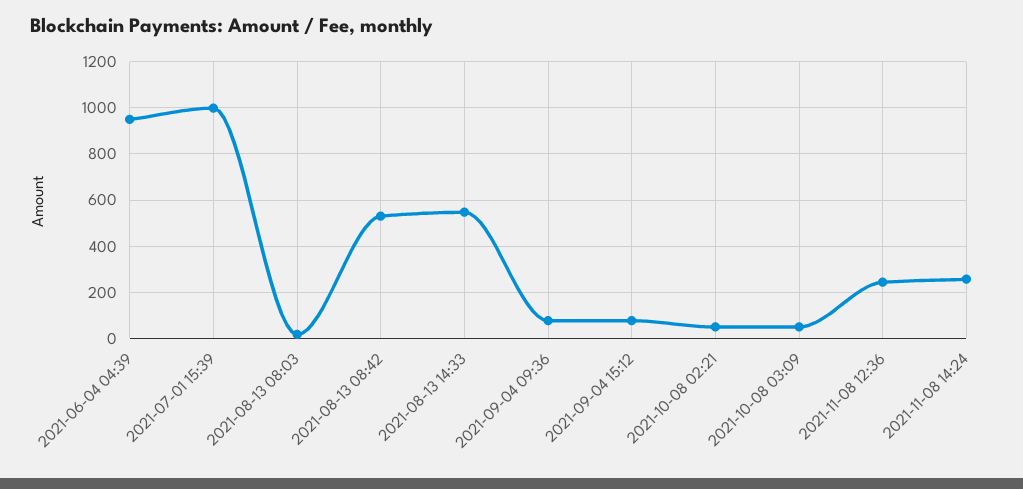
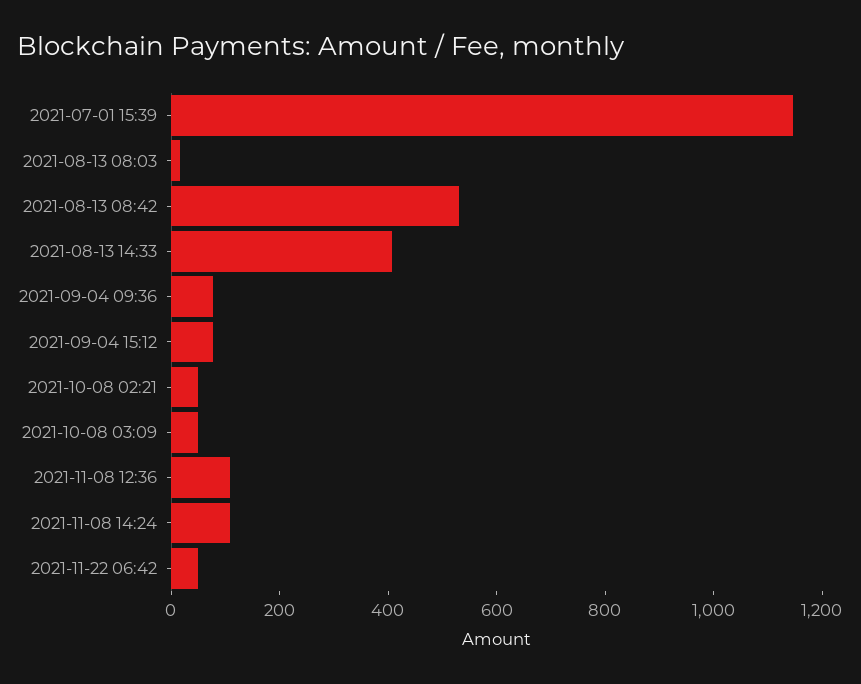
2021-06-04 04:39: 950 -> none
2021-07-01 15:39: 1000 -> 1150
2021-08-13 14:33: 550 -> 400
2021-11-08 12:36: 250 -> 100
2021-11-08 14:24: 250 -> 100
2021-11-22 06:42: none -> 50

